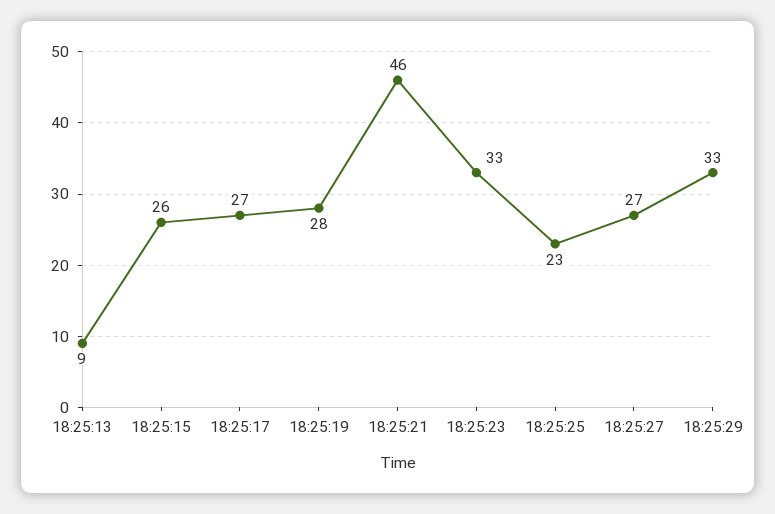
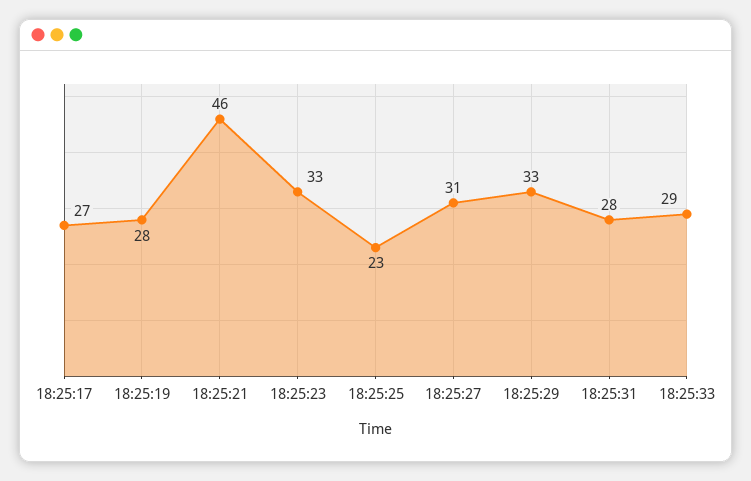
18:25:13: 9 -> none
18:25:15: 26 -> none
18:25:27: 27 -> 31
18:25:31: none -> 28
18:25:33: none -> 29

